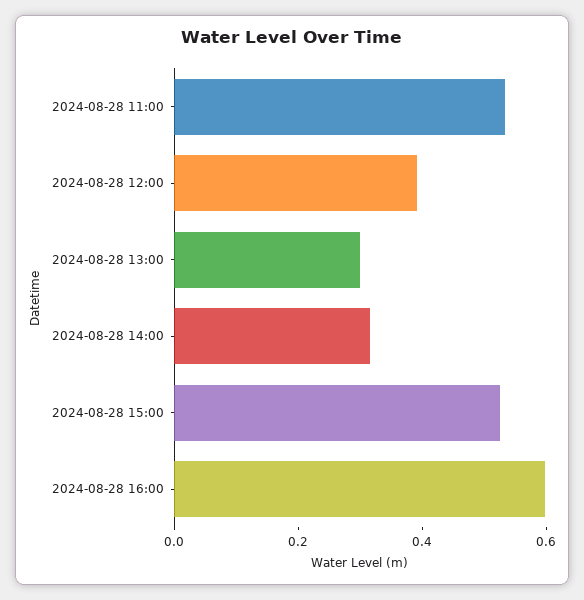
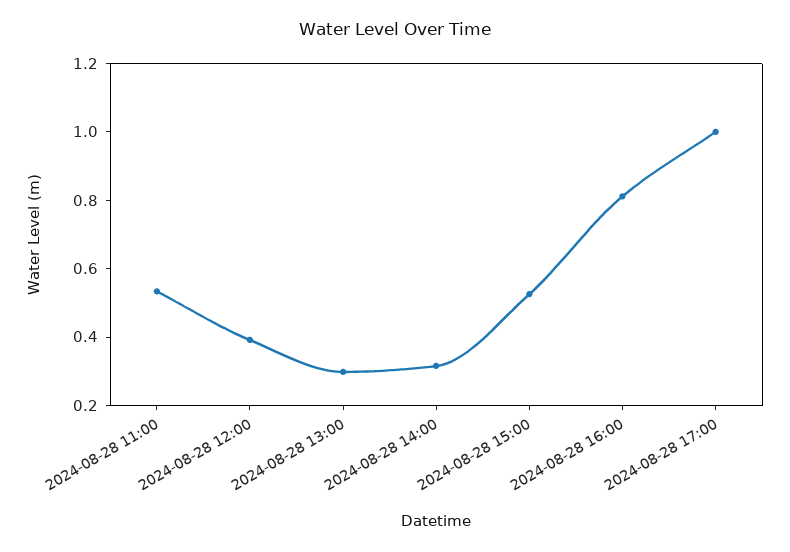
2024-08-28 16:00: 0.6 -> 0.8
2024-08-28 17:00: none -> 1

